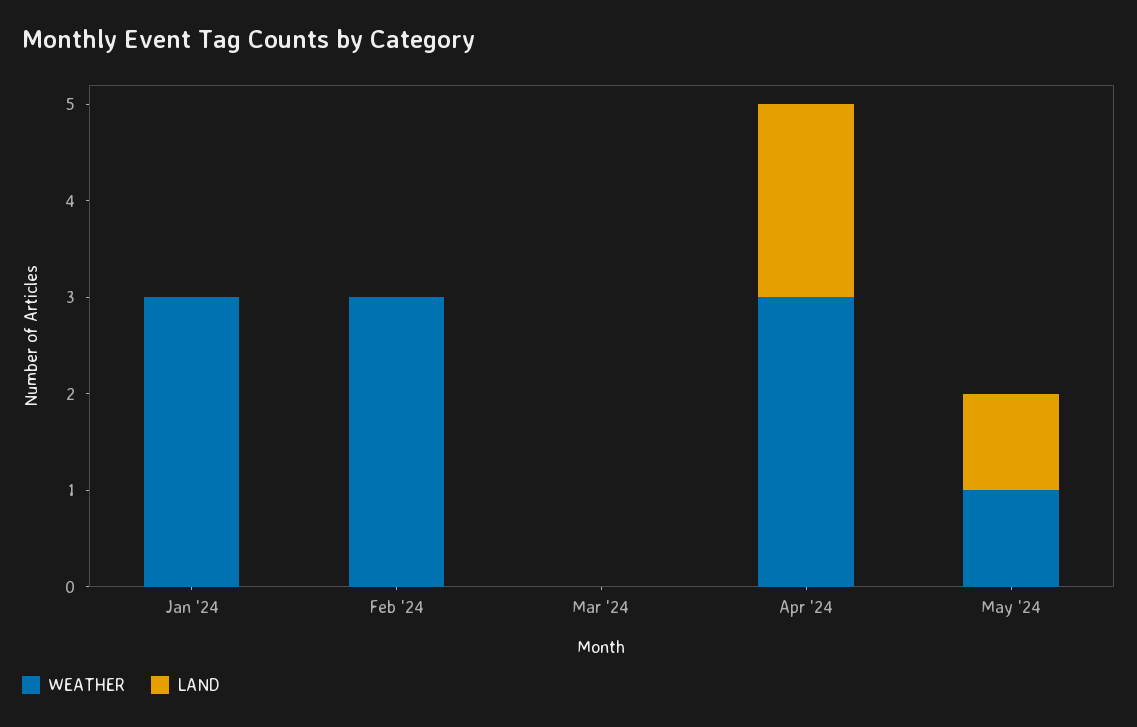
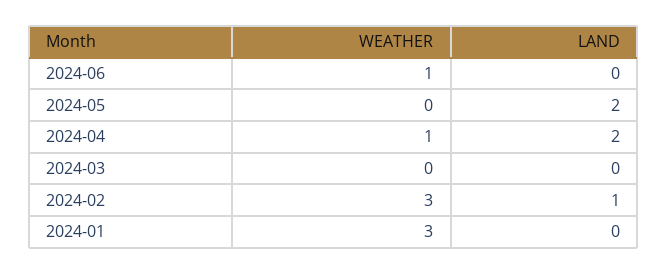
LAND, Feb '24: 0 -> 1
WEATHER, Apr '24: 3 -> 1
WEATHER, May '24: 1 -> 0
LAND, May '24: 1 -> 2
WEATHER, 2024-06: none -> 1
LAND, 2024-06: none -> 0

